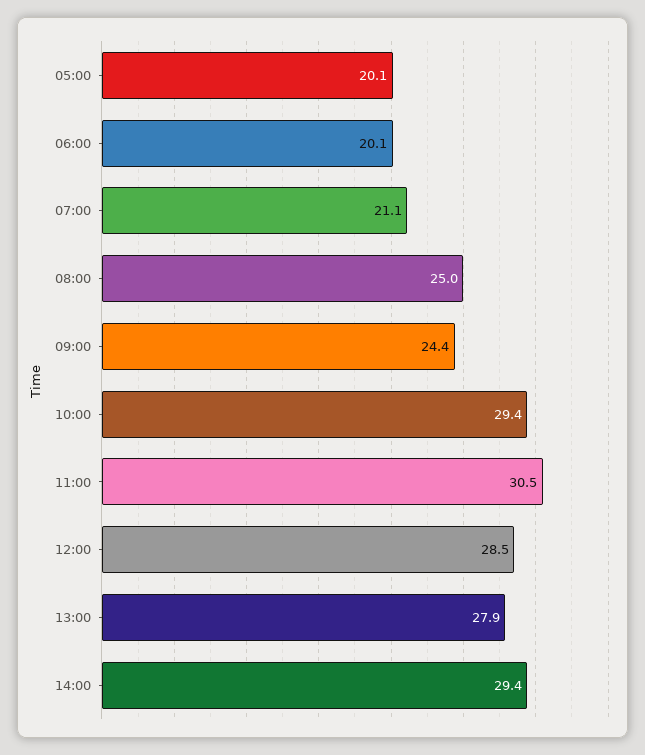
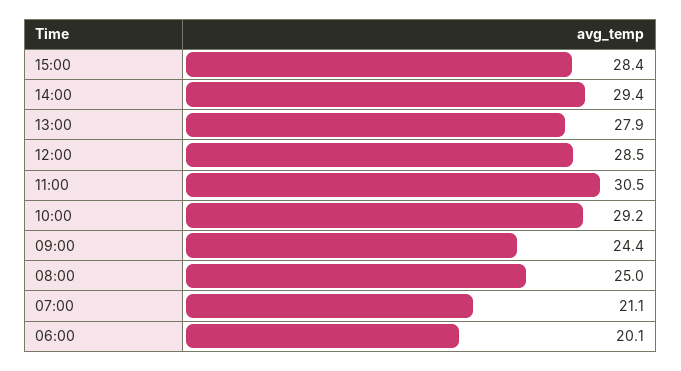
05:00: 20.1 -> none
10:00: 29.4 -> 29.2
15:00: none -> 28.4

